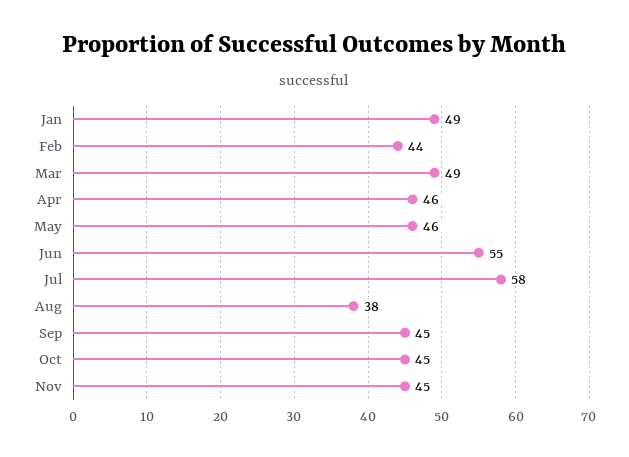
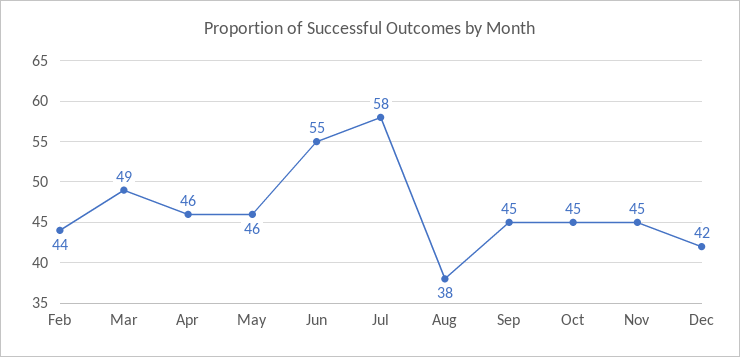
Jan: 49 -> none
Dec: none -> 42

